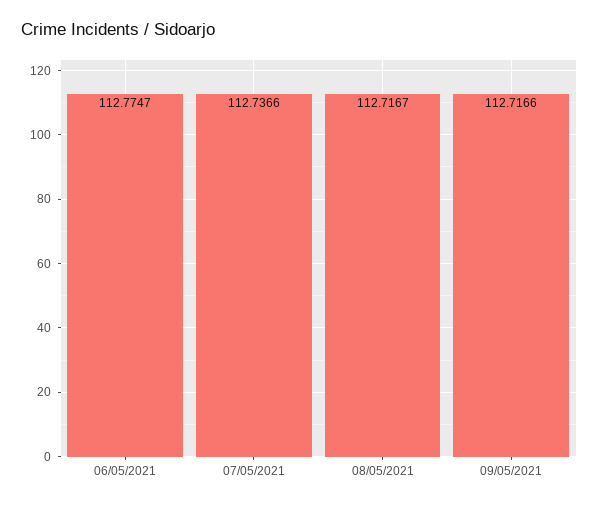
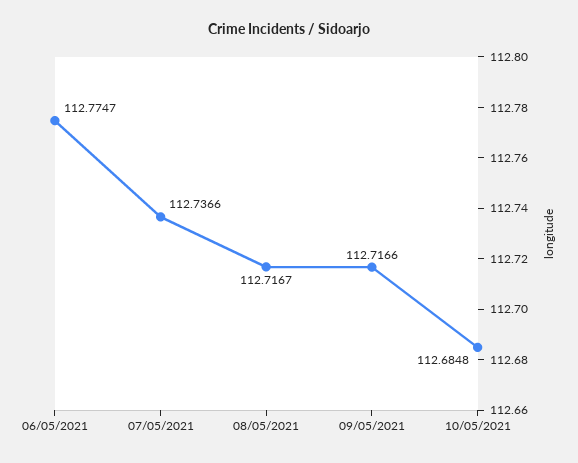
10/05/2021: none -> 112.6848

